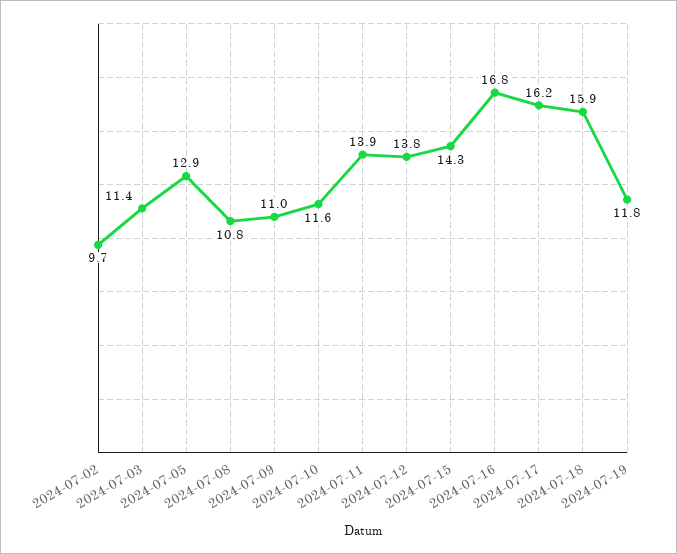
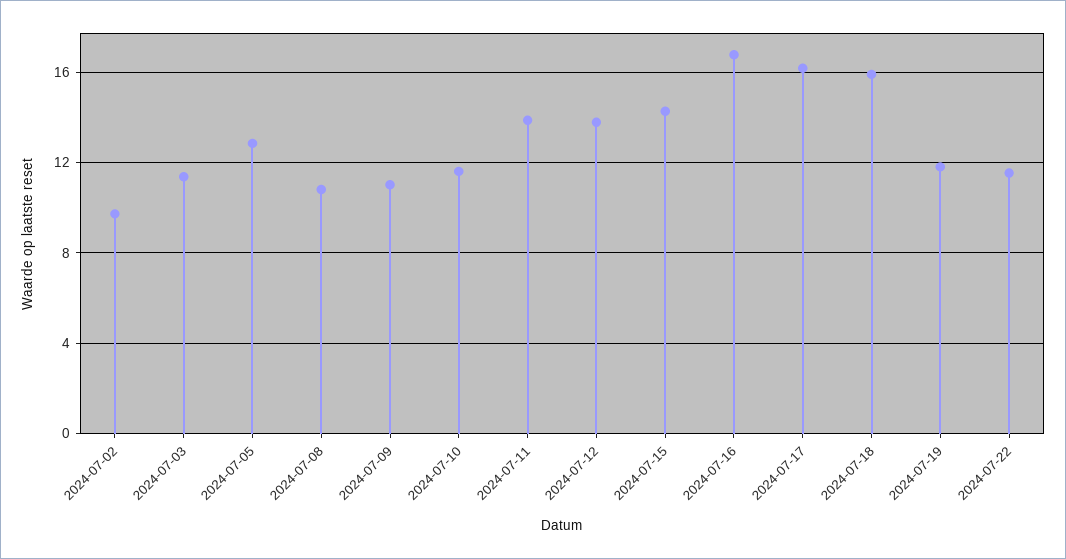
2024-07-22: none -> 11.5

